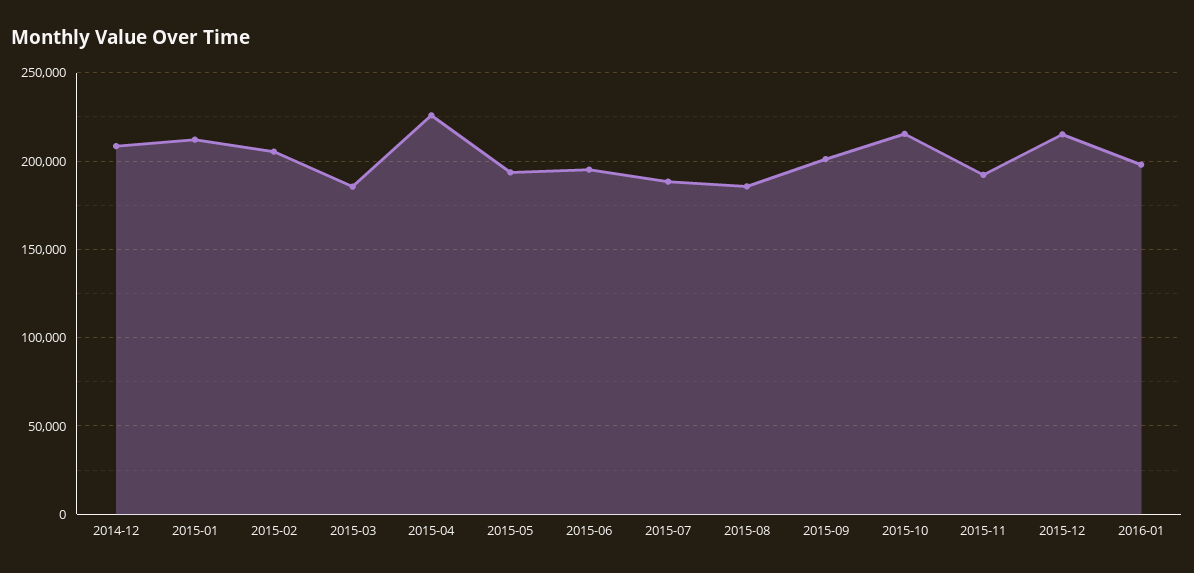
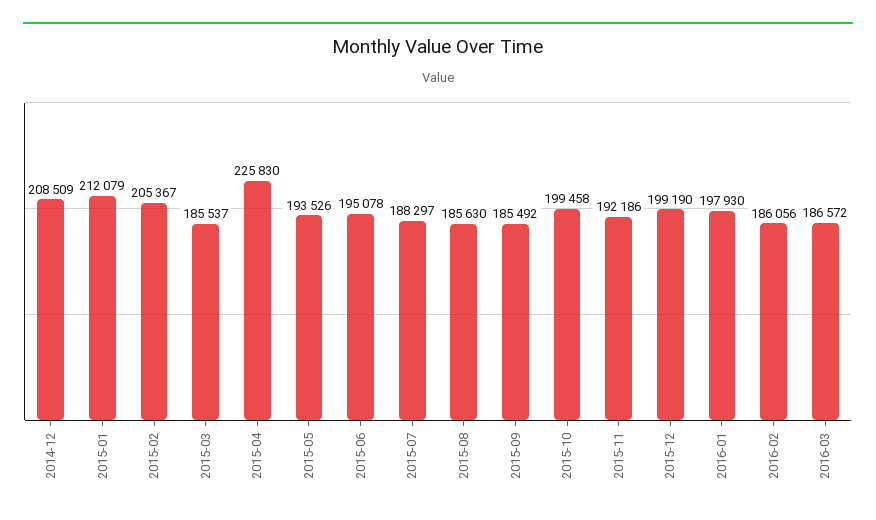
2015-09: 200000 -> 185492
2015-10: 215000 -> 199458
2015-12: 215000 -> 199190
2016-02: none -> 186056
2016-03: none -> 186572

